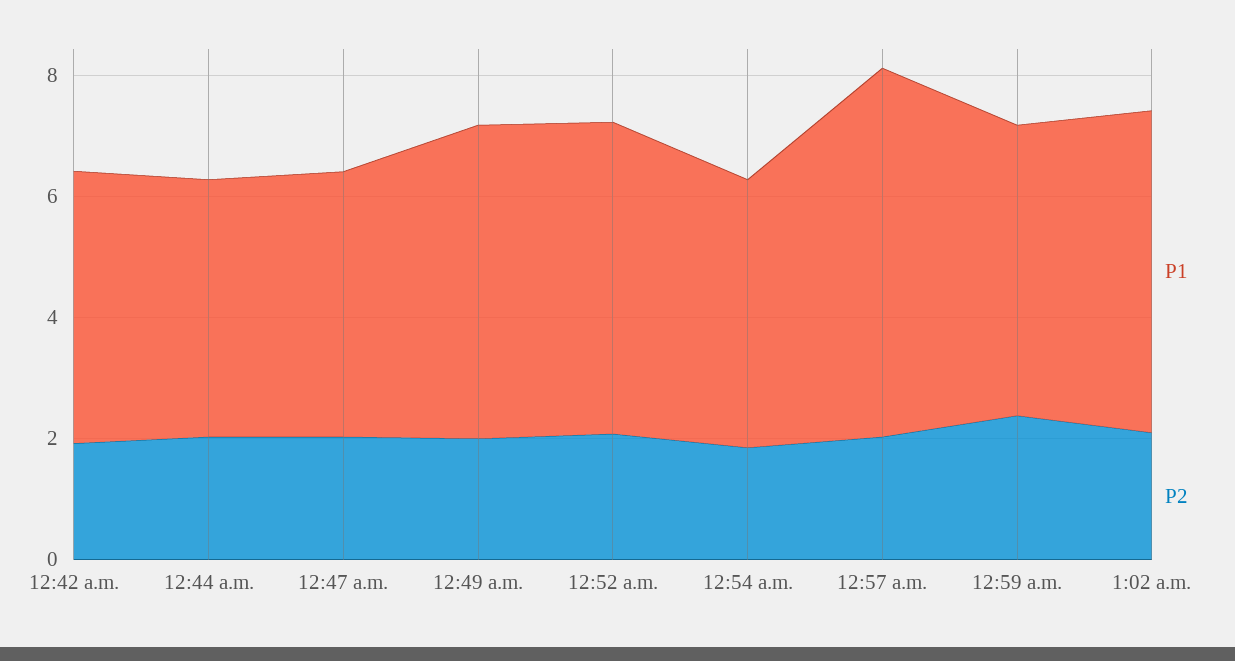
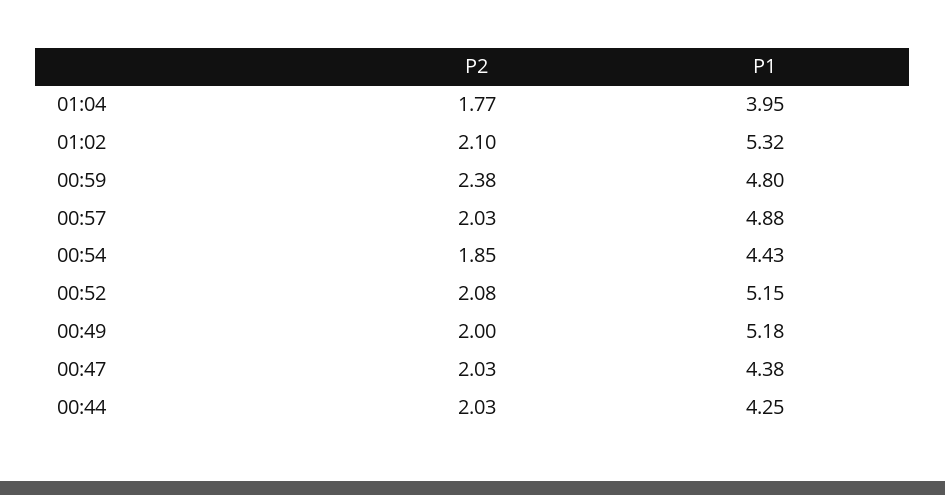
P1, 12:42 a.m.: 4.5 -> none
P2, 12:42 a.m.: 2 -> none
P1, 12:57 a.m.: 6 -> 4.88
P2, 01:04: none -> 1.77
P1, 01:04: none -> 3.95

